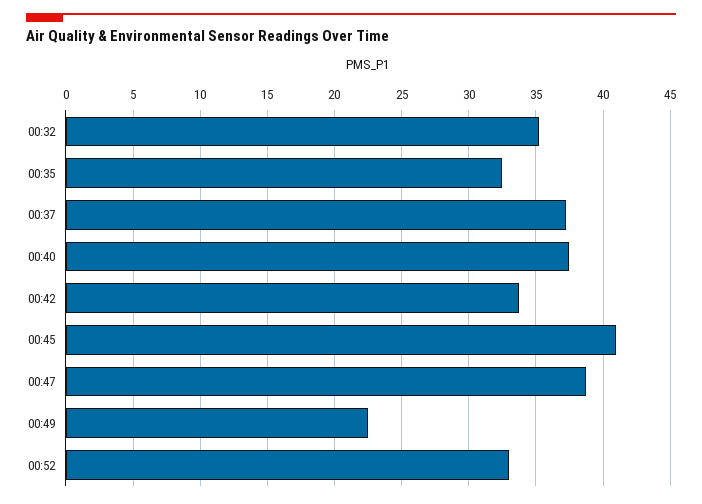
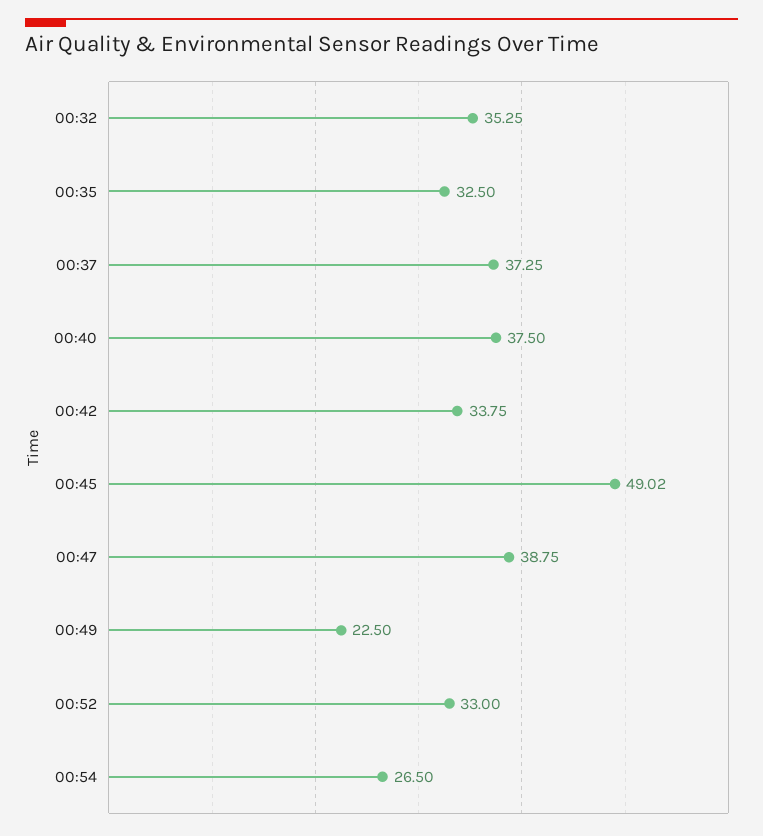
00:45: 41 -> 49.02
00:54: none -> 26.5

